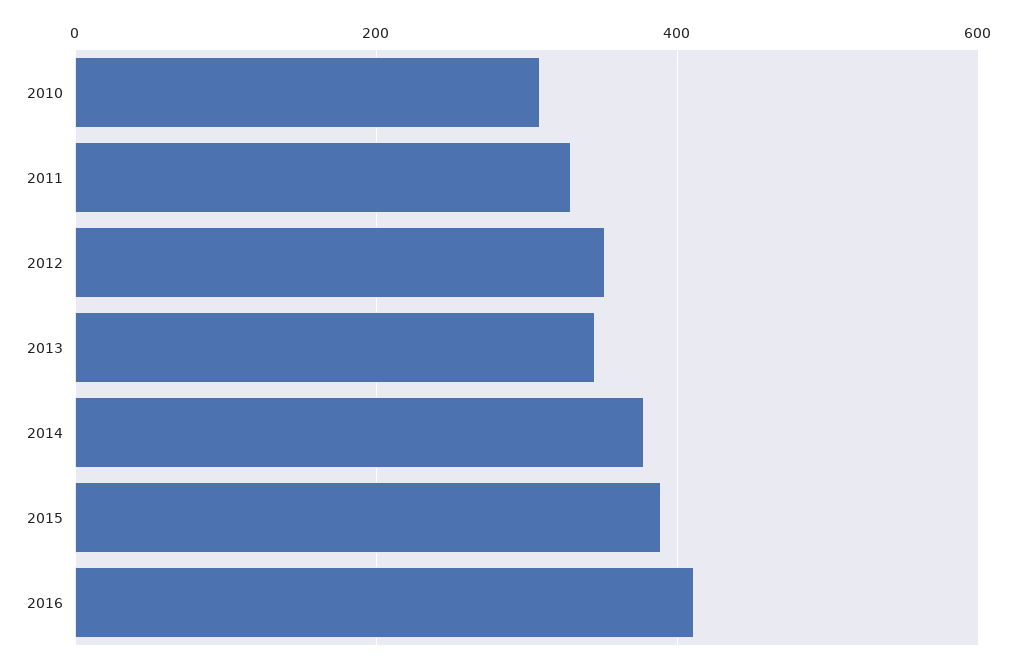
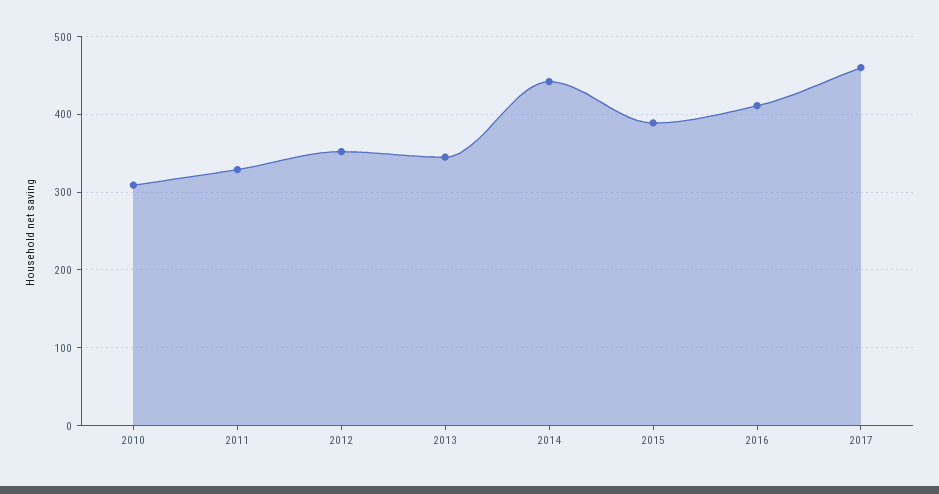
2014: 380 -> 440
2017: none -> 460

